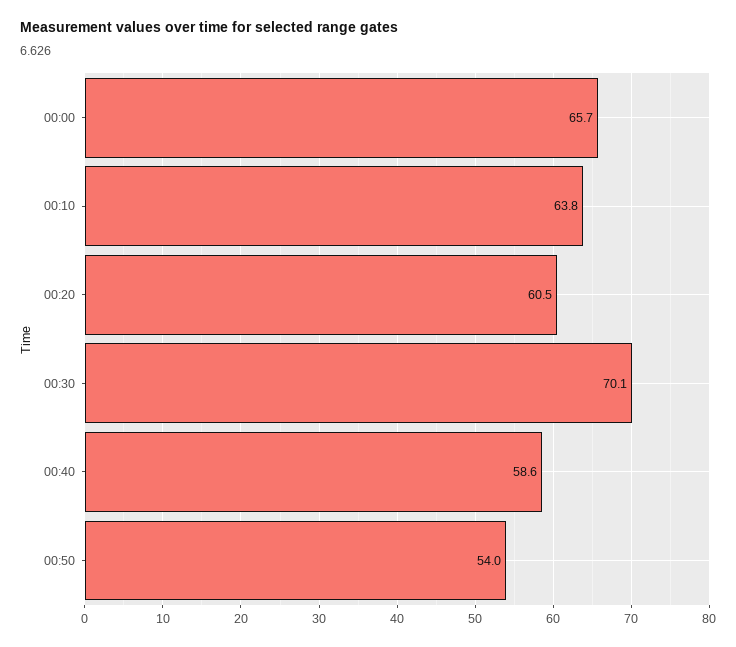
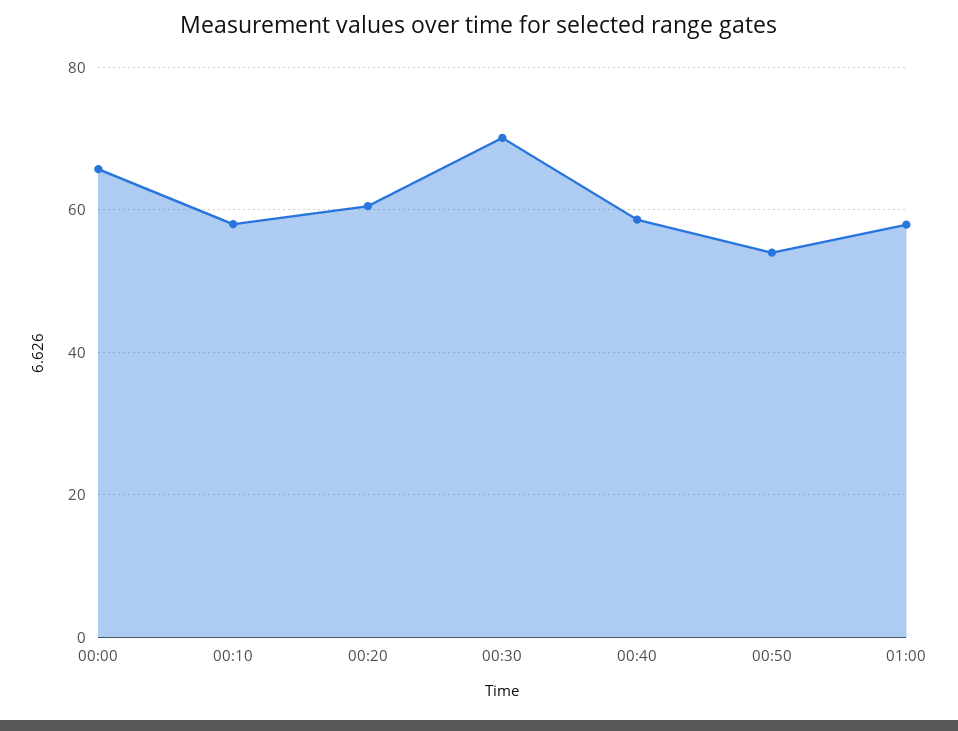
00:10: 63.8 -> 58
01:00: none -> 58

